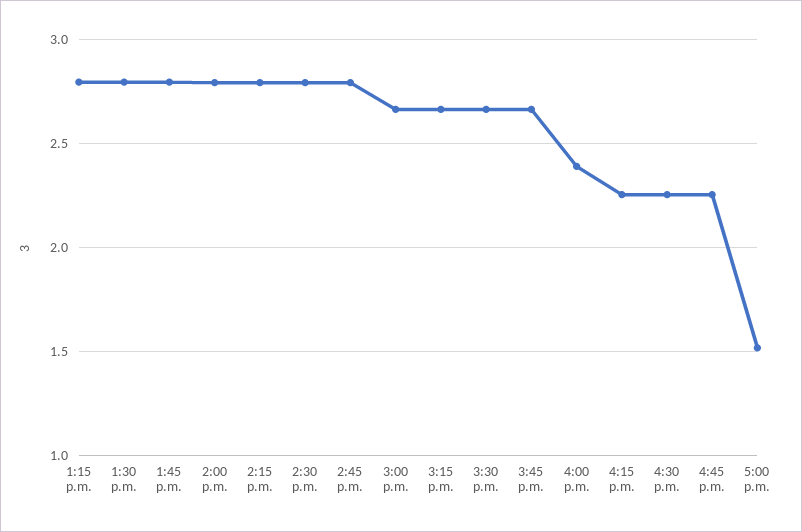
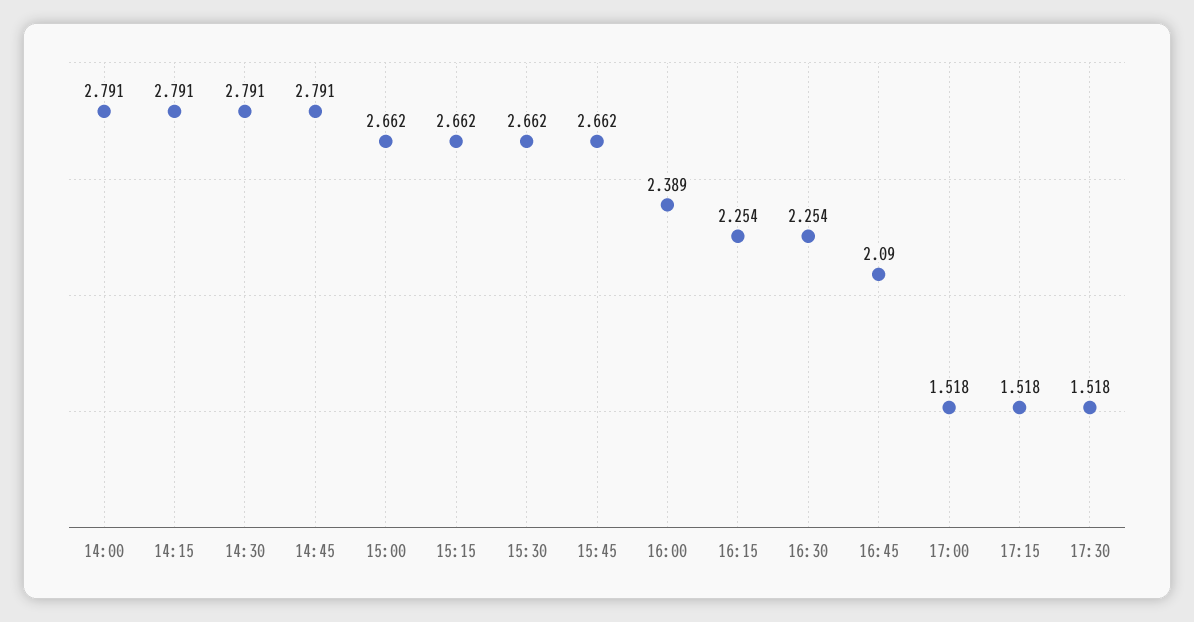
1:15 p.m.: 2.8 -> none
1:30 p.m.: 2.8 -> none
1:45 p.m.: 2.8 -> none
4:45 p.m.: 2.25 -> 2.09
17:15: none -> 1.518
17:30: none -> 1.518

